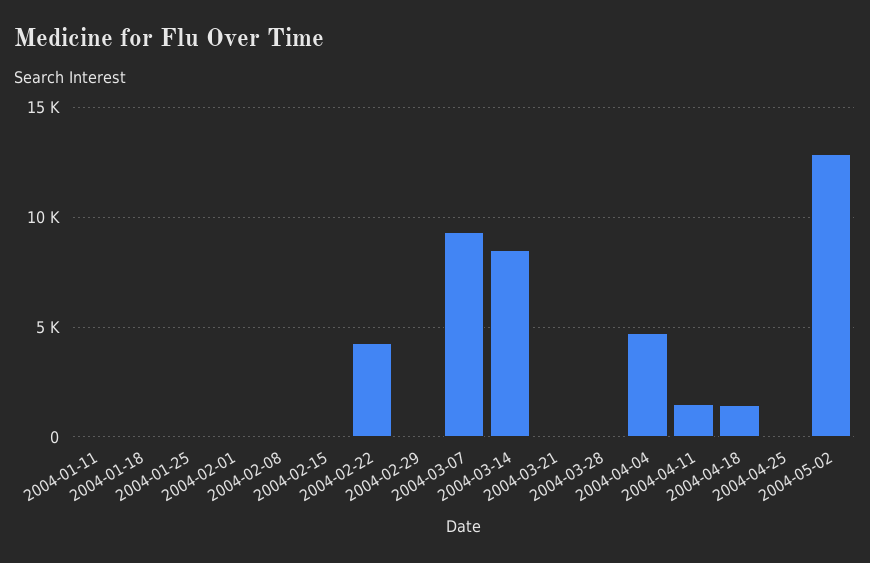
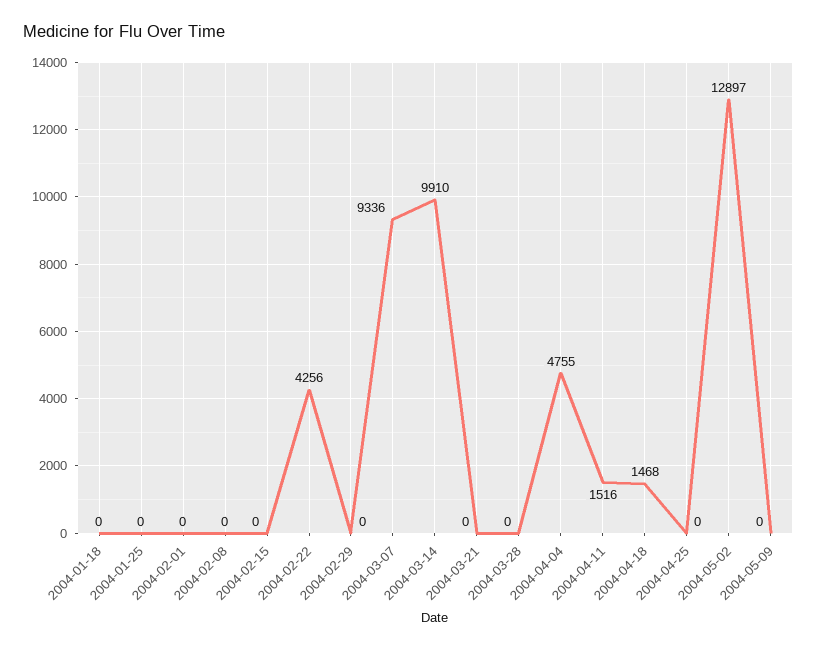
2004-01-11: 0 -> none
2004-03-14: 8500 -> 9910
2004-05-09: none -> 0

